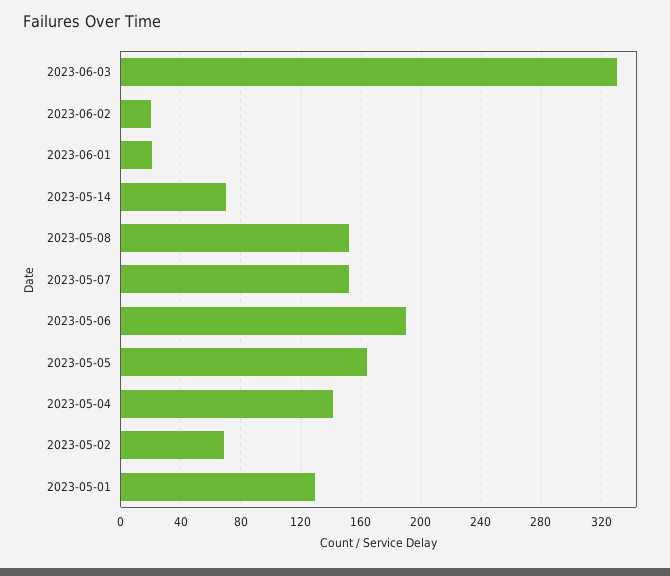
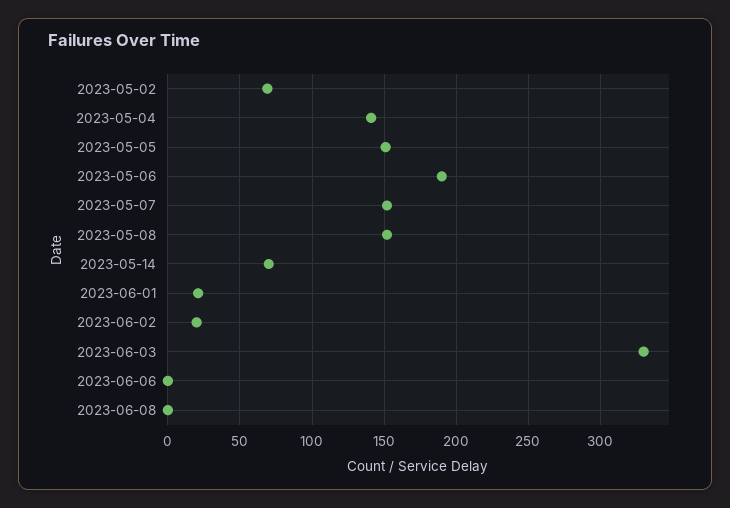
2023-05-05: 165 -> 150
2023-05-01: 130 -> none
2023-06-06: none -> 0
2023-06-08: none -> 0

